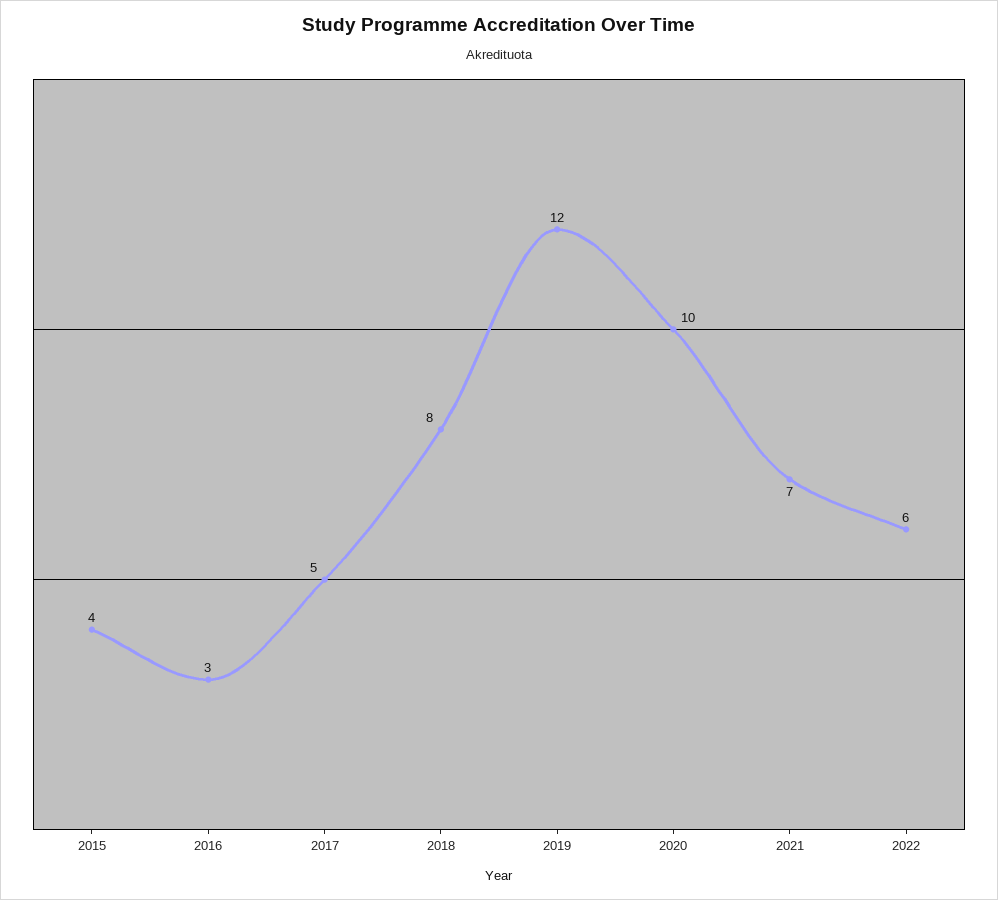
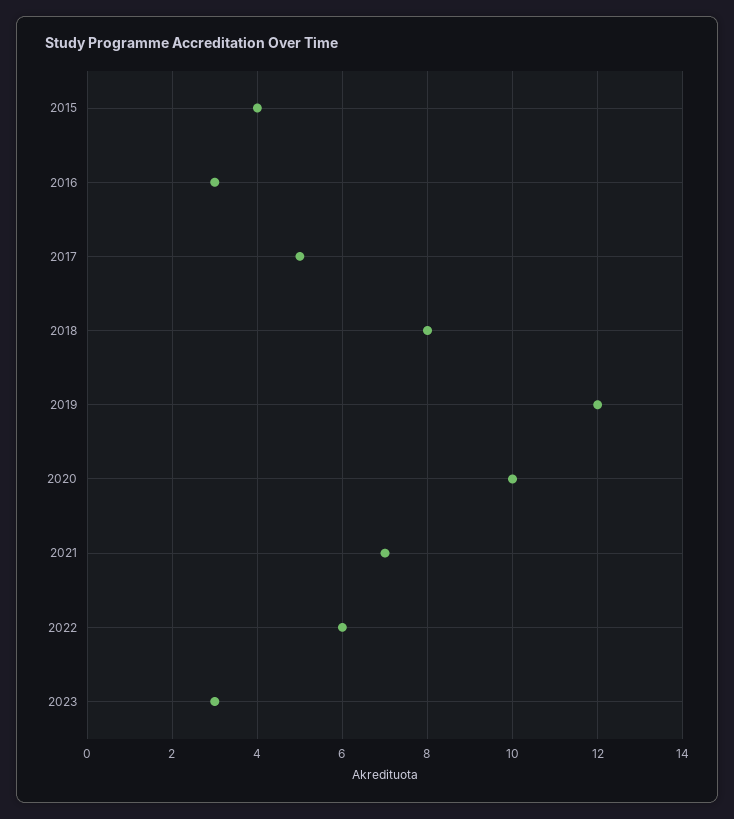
2023: none -> 3

